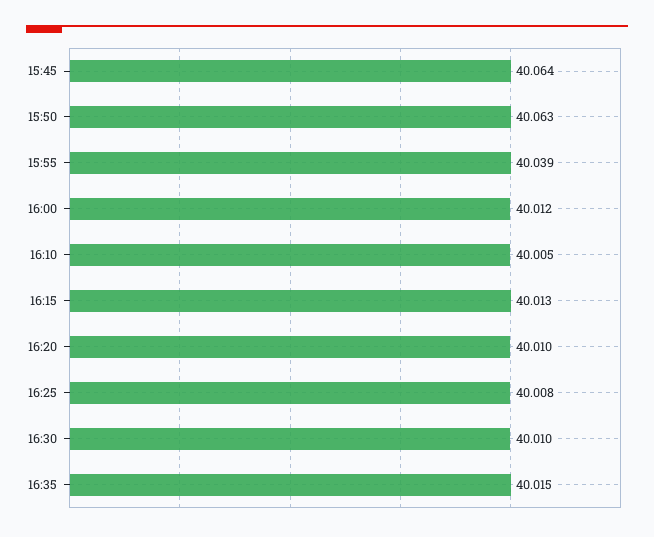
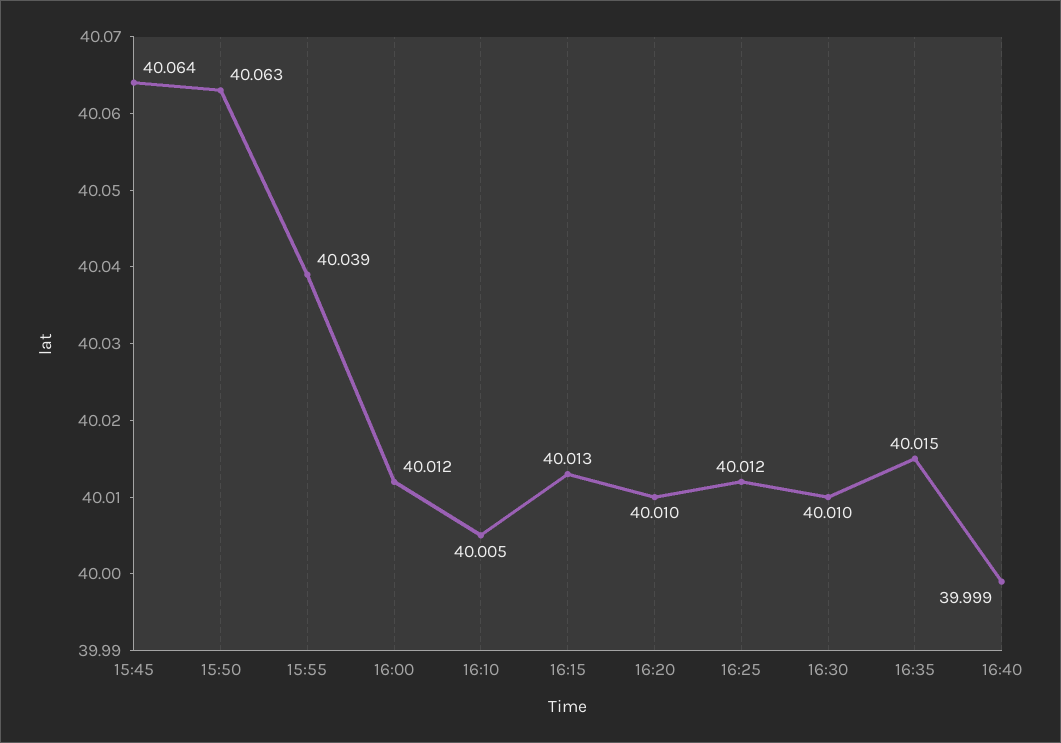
16:25: 40.008 -> 40.012
16:40: none -> 39.999

